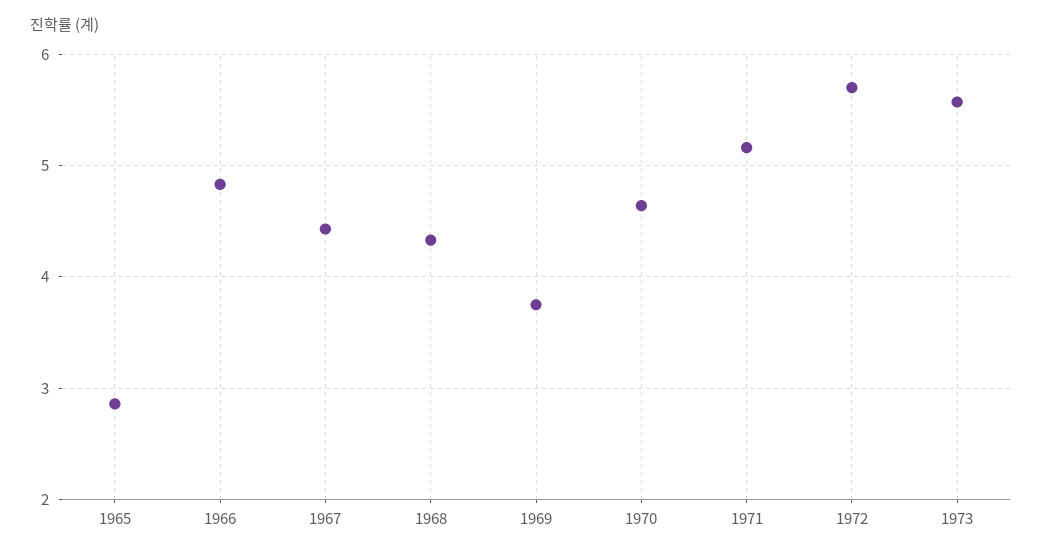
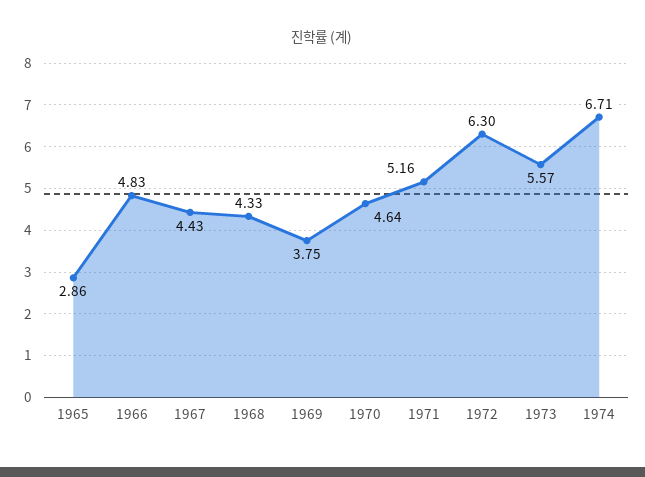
1972: 5.7 -> 6.3
1974: none -> 6.71

